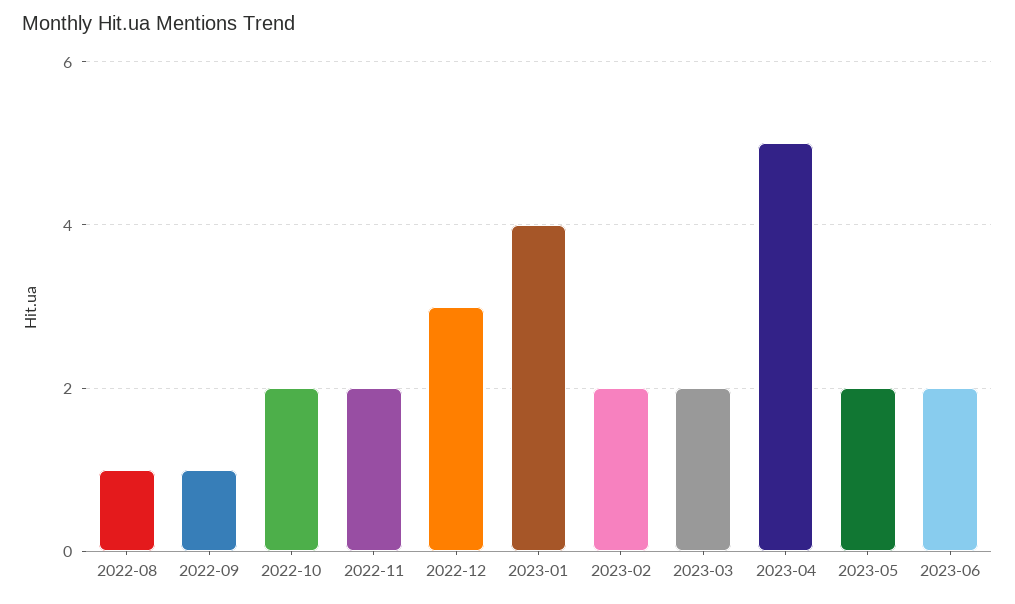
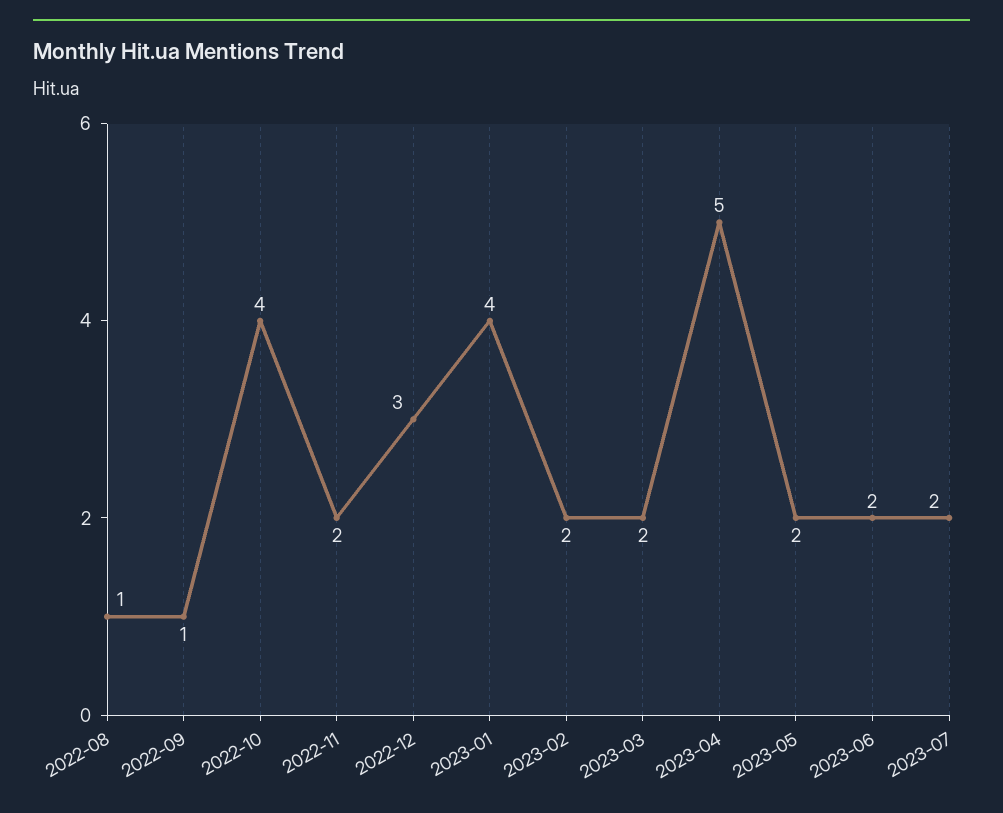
2022-10: 2 -> 4
2023-07: none -> 2

